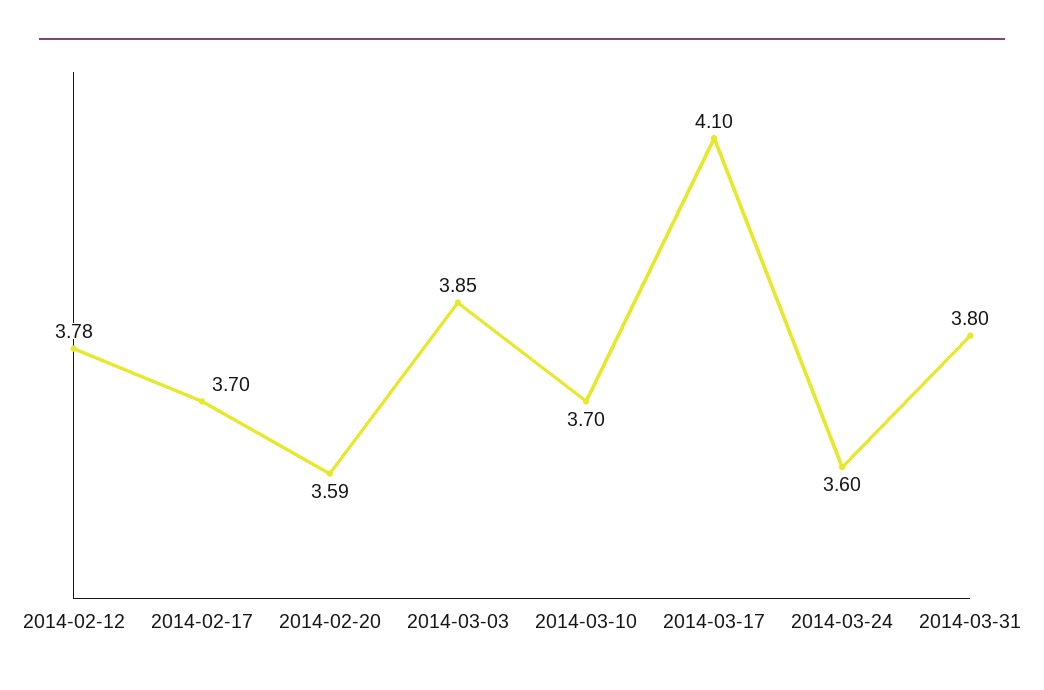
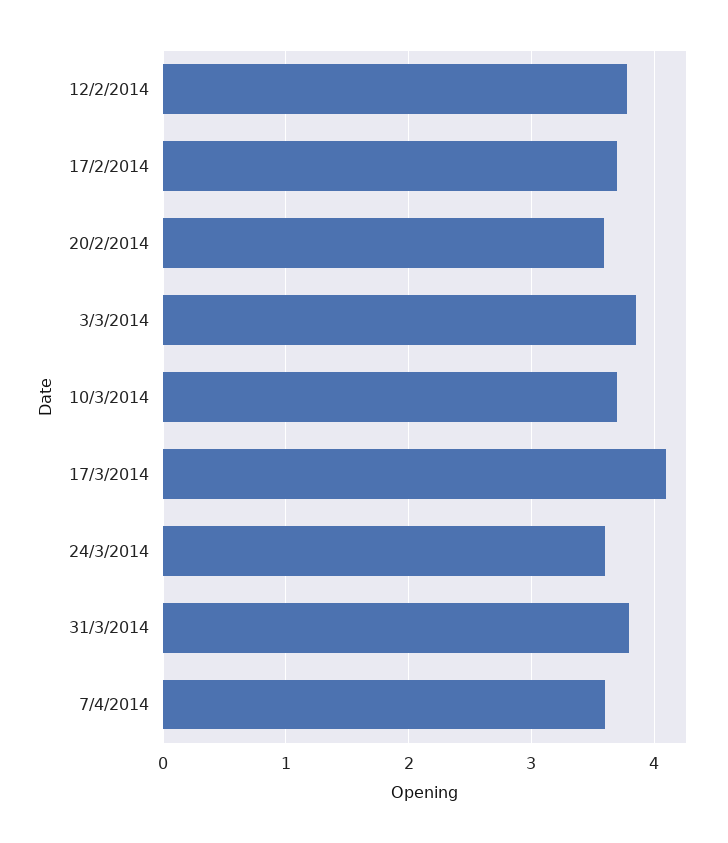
7/4/2014: none -> 3.6

